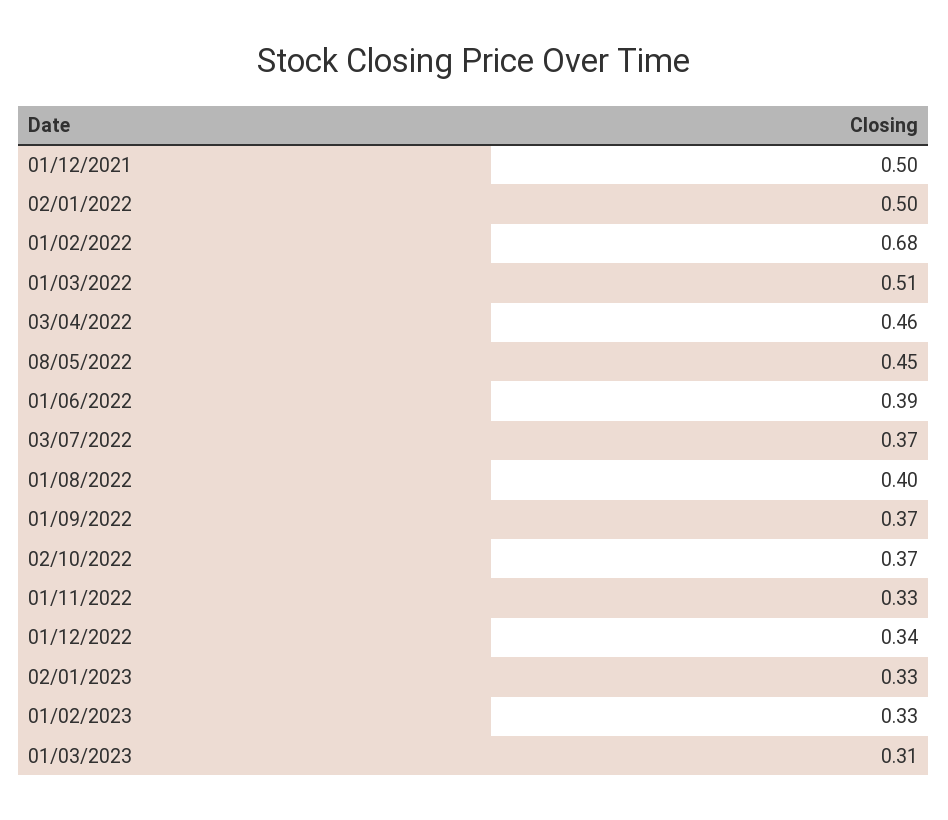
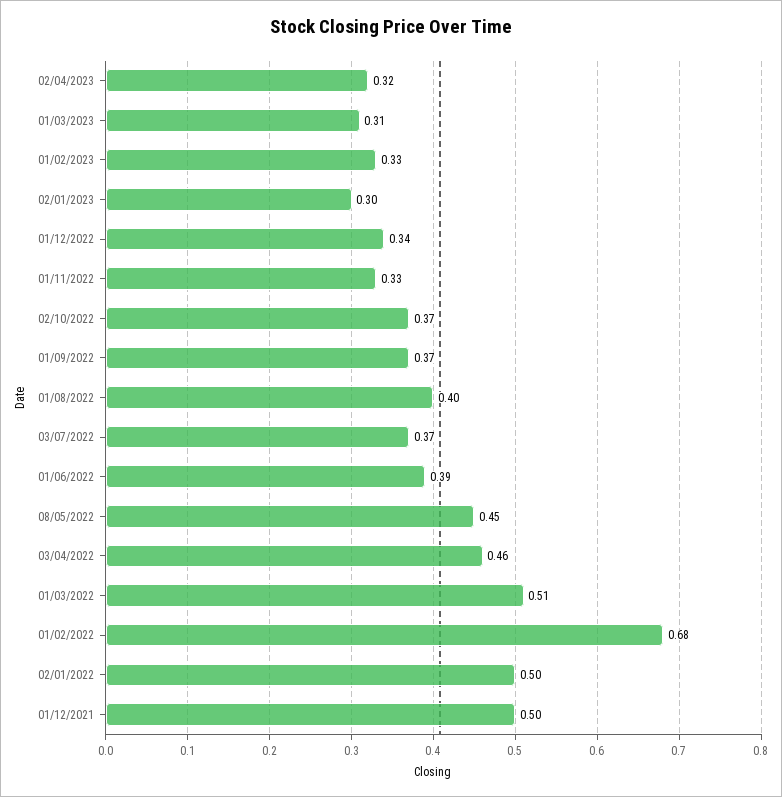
02/01/2023: 0.33 -> 0.3
02/04/2023: none -> 0.32

